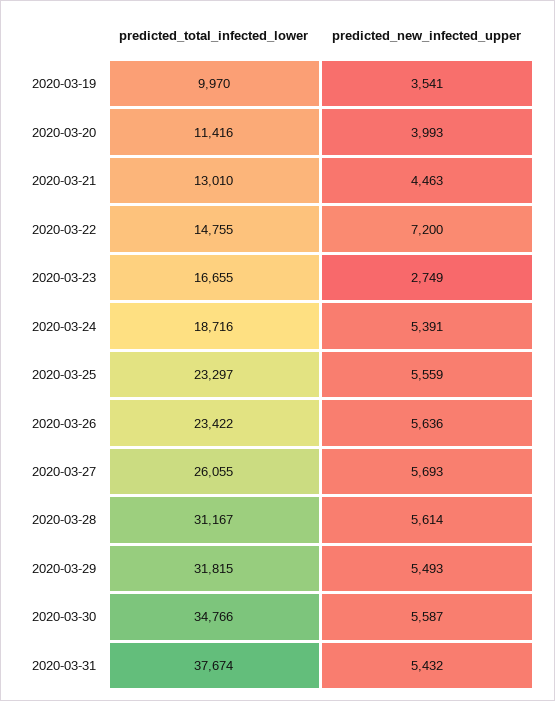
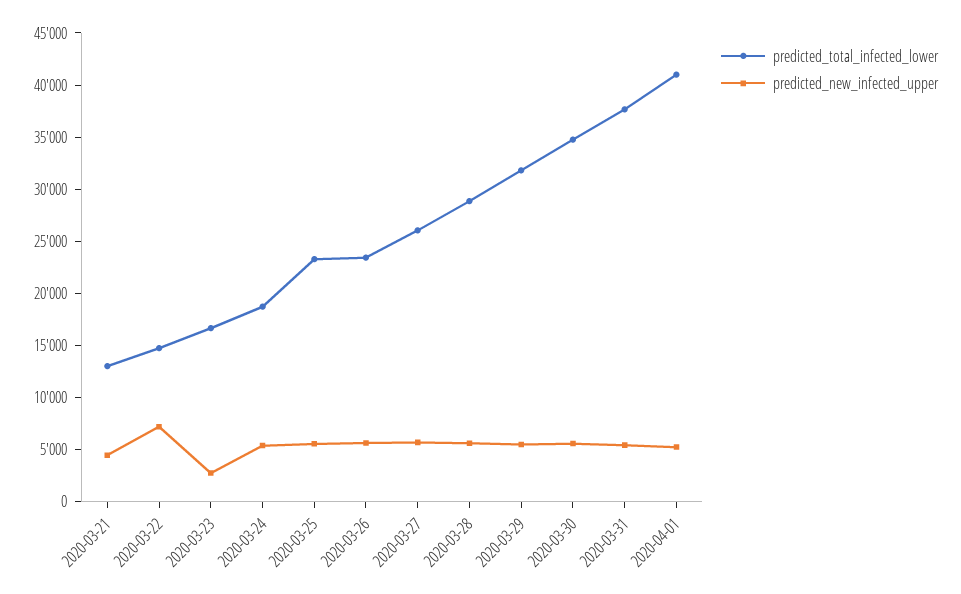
predicted_total_infected_lower, 2020-03-19: 9970 -> none
predicted_new_infected_upper, 2020-03-19: 3541 -> none
predicted_total_infected_lower, 2020-03-20: 11416 -> none
predicted_new_infected_upper, 2020-03-20: 3993 -> none
predicted_total_infected_lower, 2020-03-28: 31167 -> 29000
predicted_total_infected_lower, 2020-04-01: none -> 41000
predicted_new_infected_upper, 2020-04-01: none -> 5000

